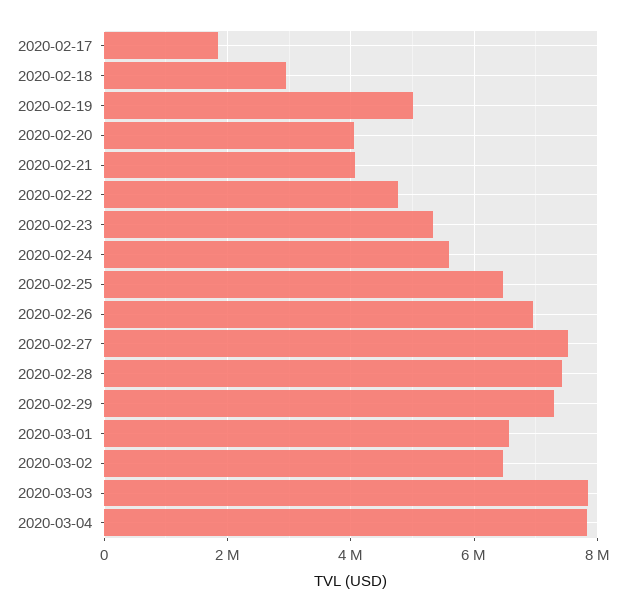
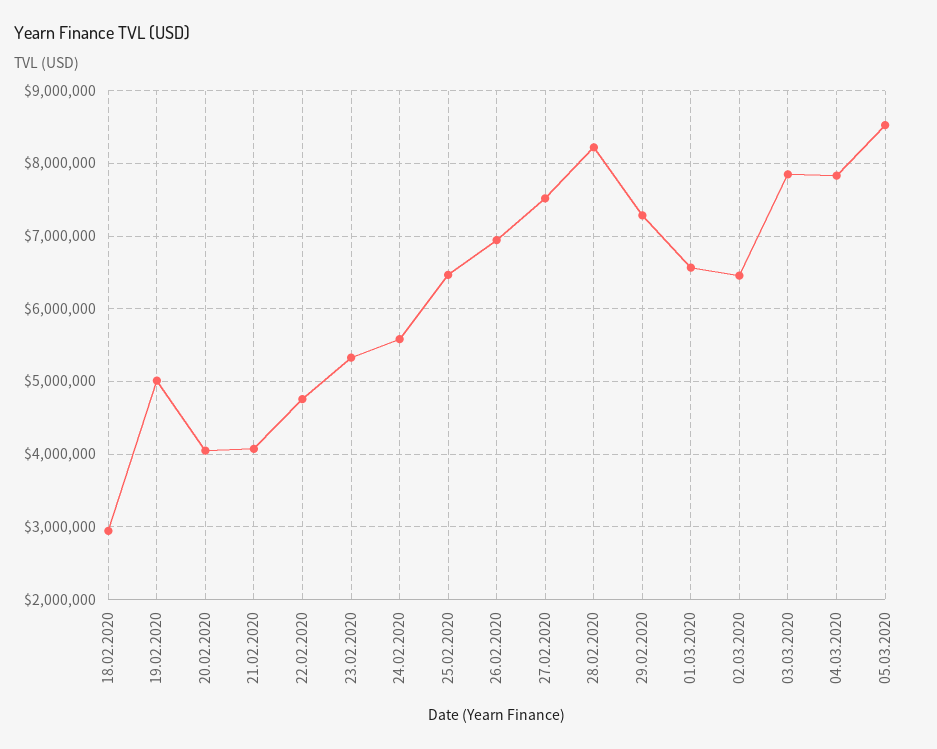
2020-02-17: 1800000 -> none
2020-02-28: 7400000 -> 8200000
05.03.2020: none -> 8500000

